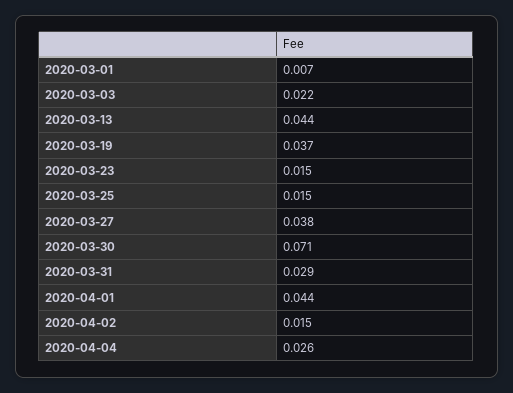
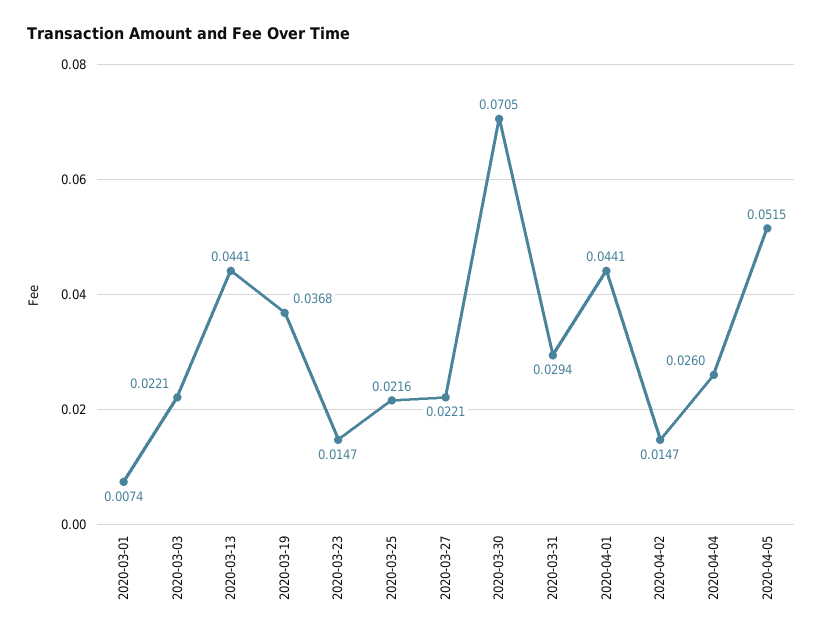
2020-03-25: 0.015 -> 0.0216
2020-03-27: 0.038 -> 0.0221
2020-04-05: none -> 0.0515

